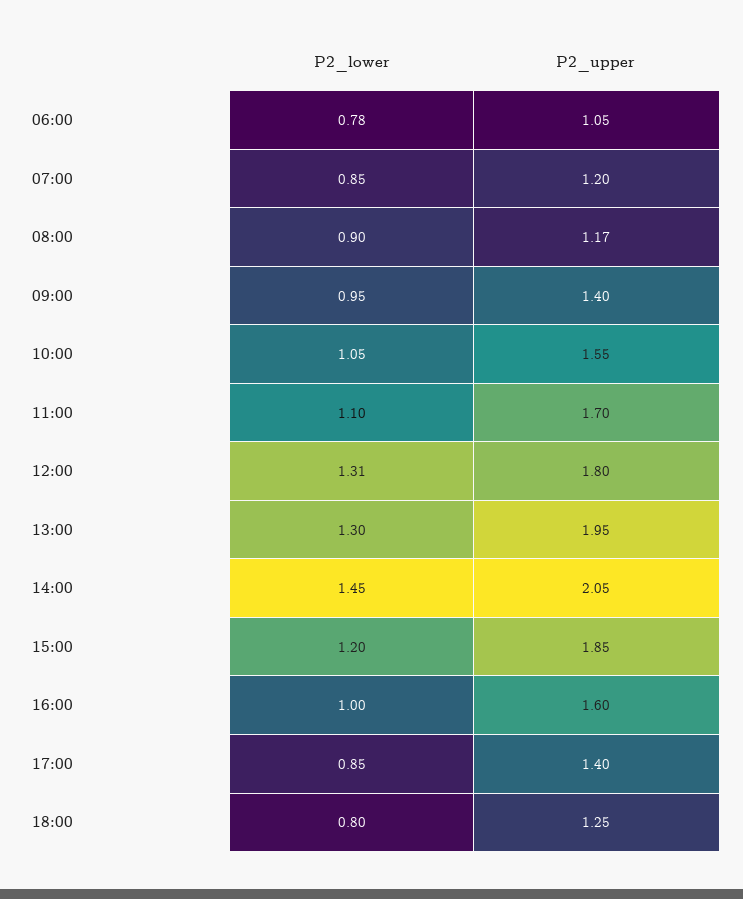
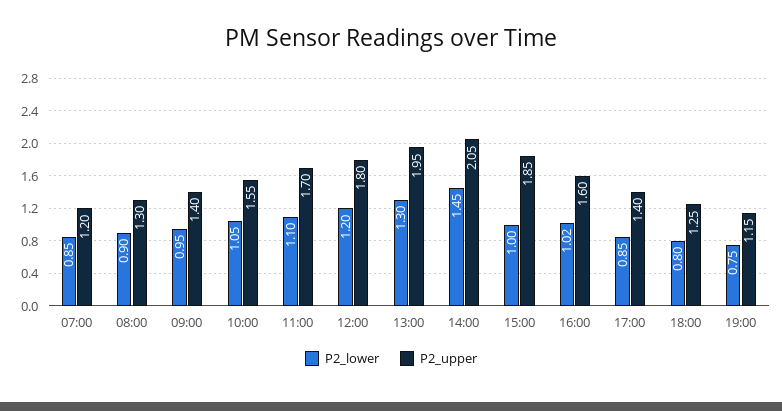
P2_lower, 06:00: 0.78 -> none
P2_upper, 06:00: 1.05 -> none
P2_upper, 08:00: 1.17 -> 1.3
P2_lower, 12:00: 1.31 -> 1.2
P2_lower, 15:00: 1.2 -> 1
P2_lower, 16:00: 1 -> 1.02
P2_lower, 19:00: none -> 0.75
P2_upper, 19:00: none -> 1.15

